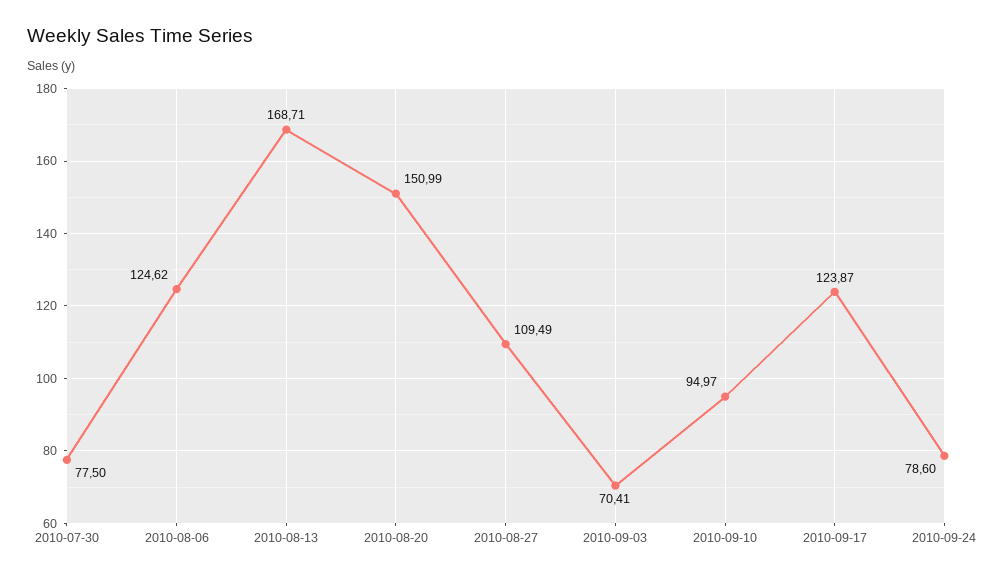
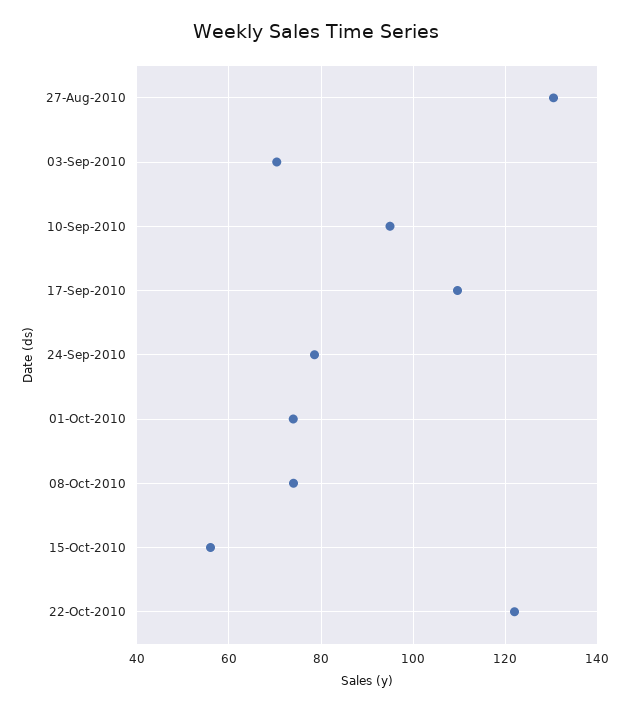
2010-07-30: 77.5 -> none
2010-08-06: 124.62 -> none
2010-08-13: 168.71 -> none
2010-08-20: 150.99 -> none
2010-08-27: 109.49 -> 130
2010-09-17: 123.87 -> 110
01-Oct-2010: none -> 74
08-Oct-2010: none -> 74
15-Oct-2010: none -> 56
22-Oct-2010: none -> 122

